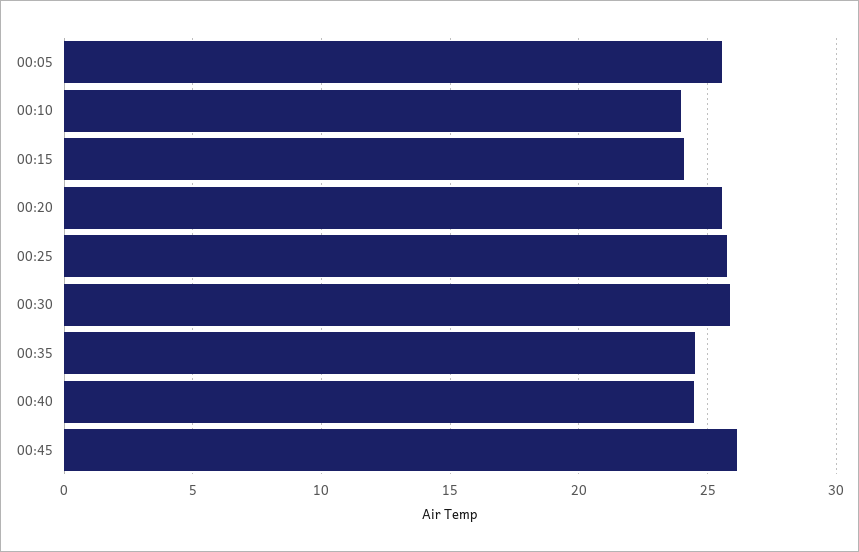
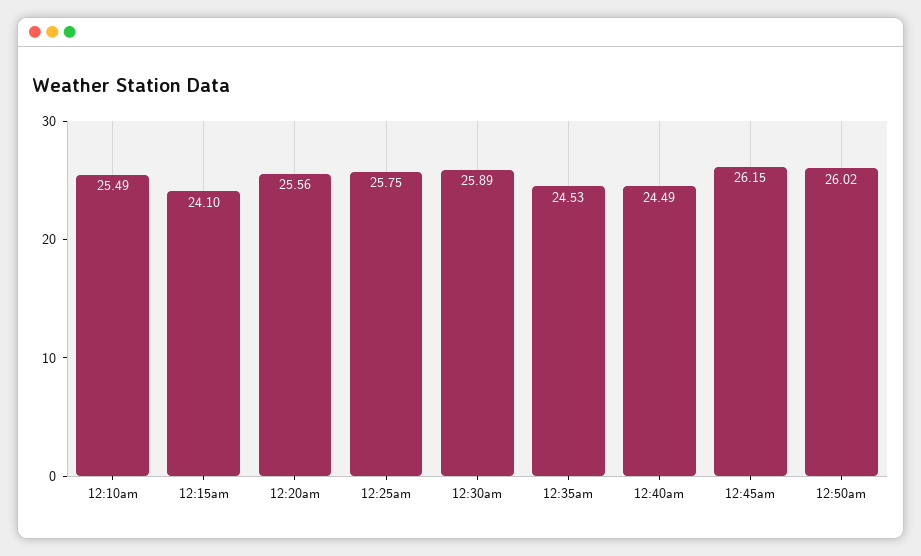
00:05: 25.5 -> none
00:10: 24 -> 25.49
12:50am: none -> 26.02

